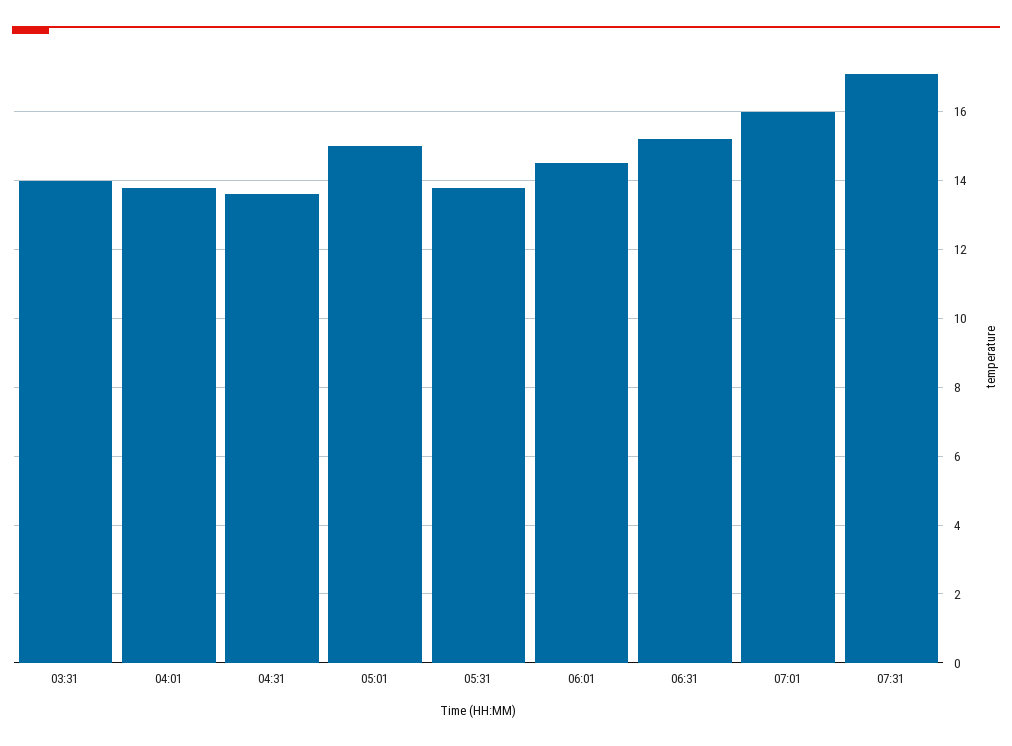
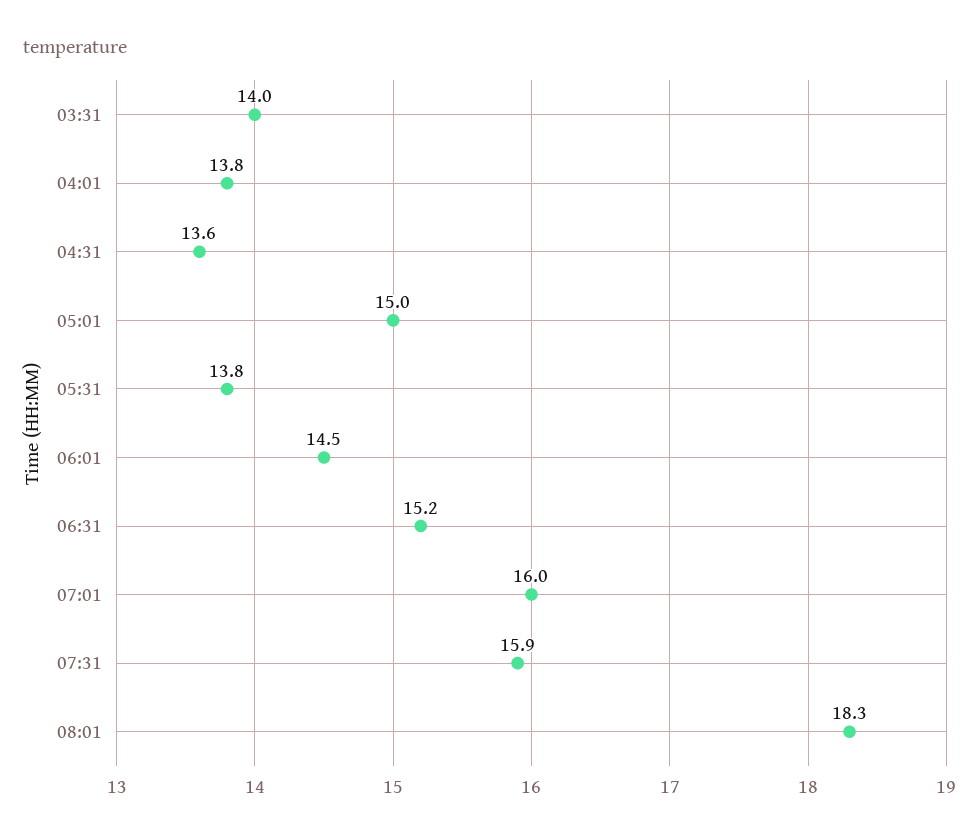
07:31: 17 -> 15.9
08:01: none -> 18.3

